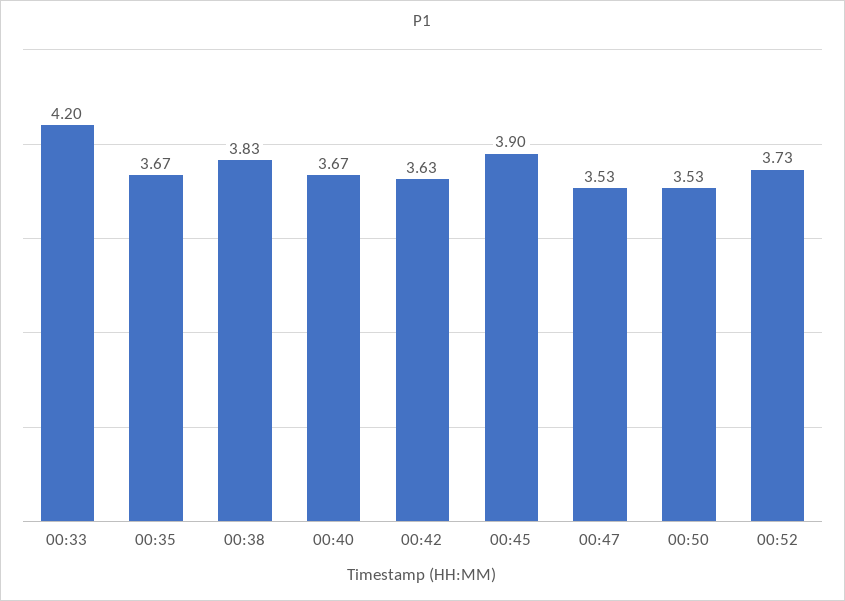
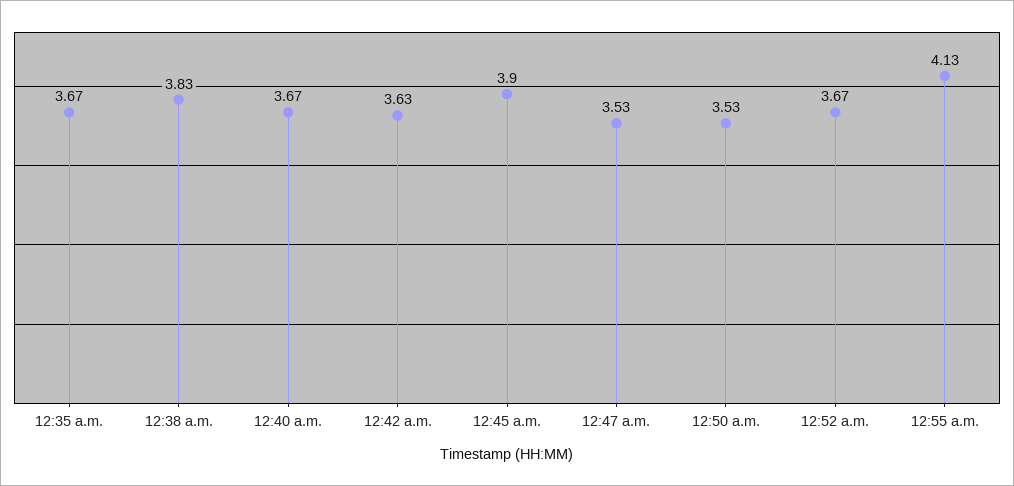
00:33: 4.2 -> none
00:52: 3.73 -> 3.67
12:55 a.m.: none -> 4.13

